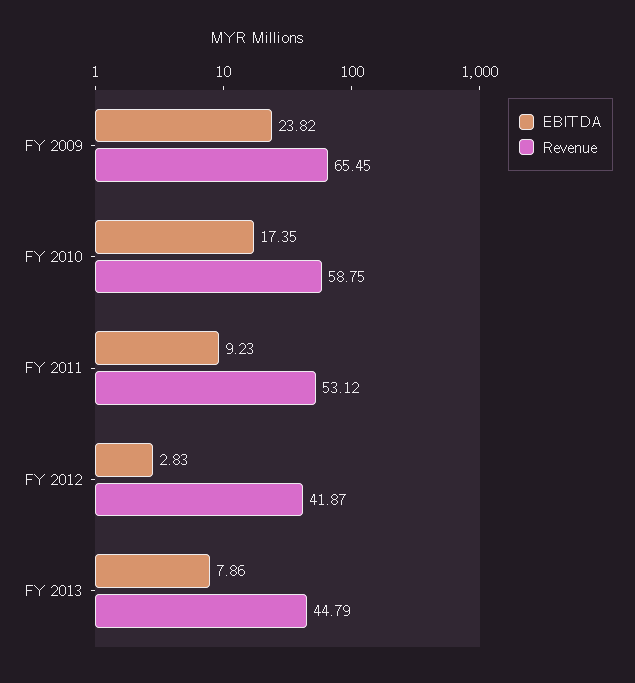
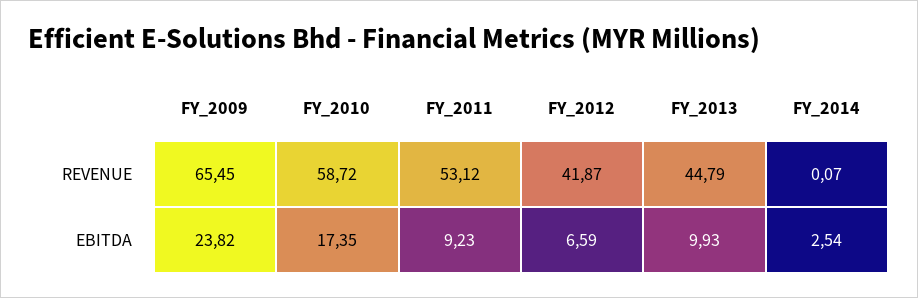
Revenue, FY 2010: 58.75 -> 58.72
EBITDA, FY 2012: 2.83 -> 6.59
EBITDA, FY 2013: 7.86 -> 9.93
Revenue, FY_2014: none -> 0.07
EBITDA, FY_2014: none -> 2.54

